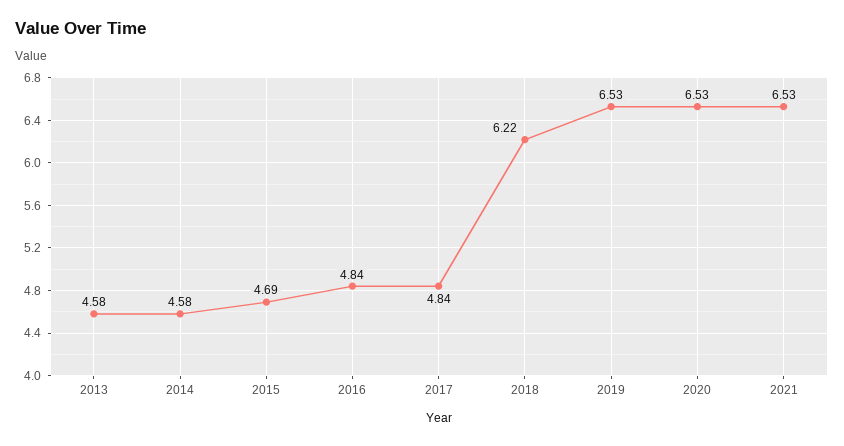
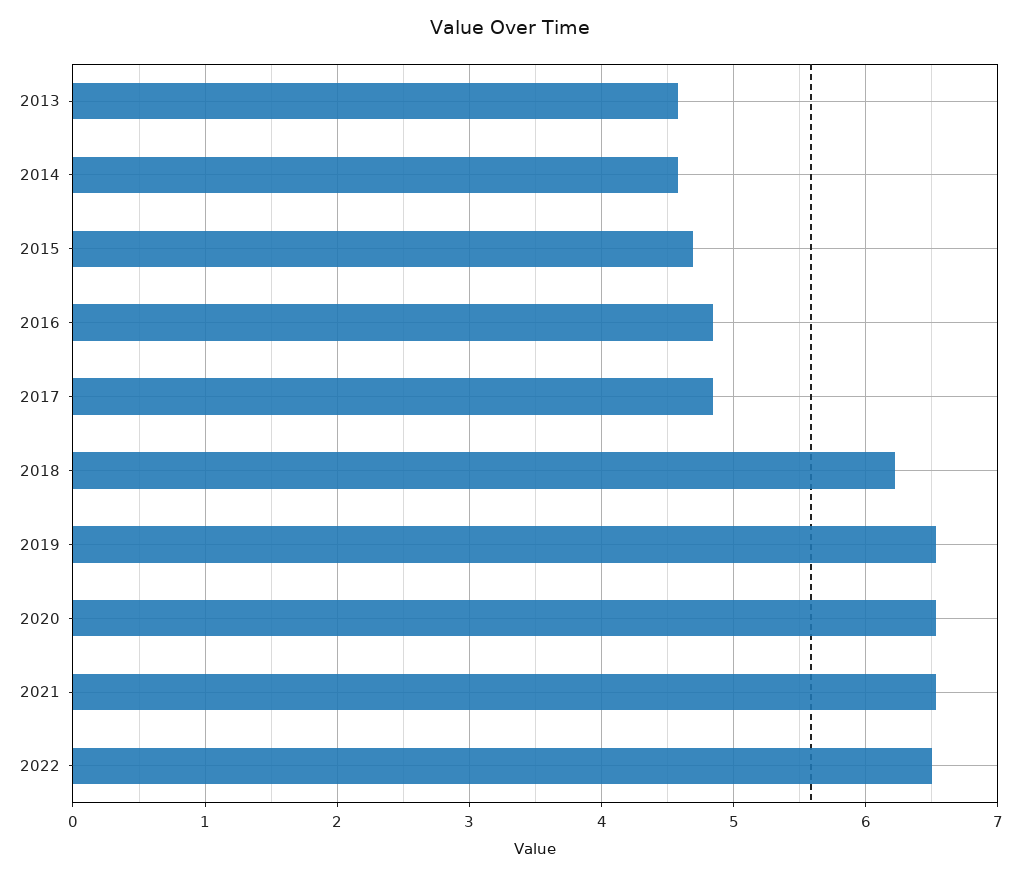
2022: none -> 6.5

